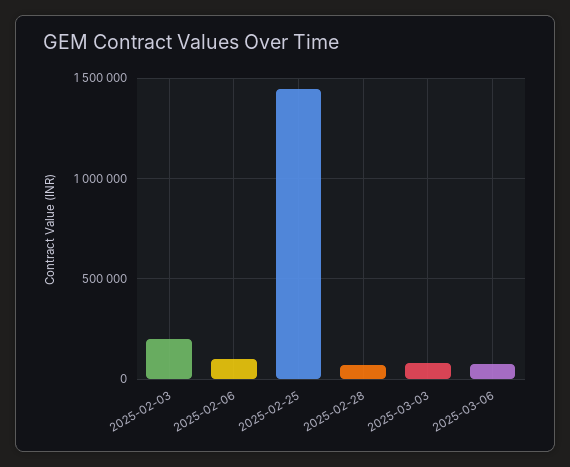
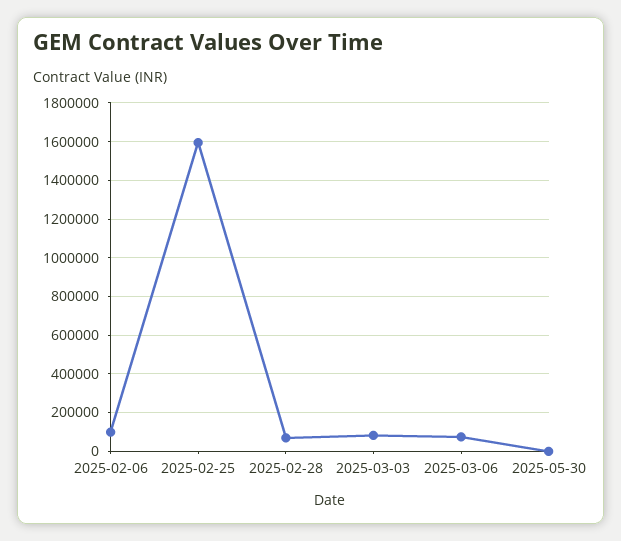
2025-02-03: 200000 -> none
2025-02-25: 1450000 -> 1600000
2025-05-30: none -> 0

